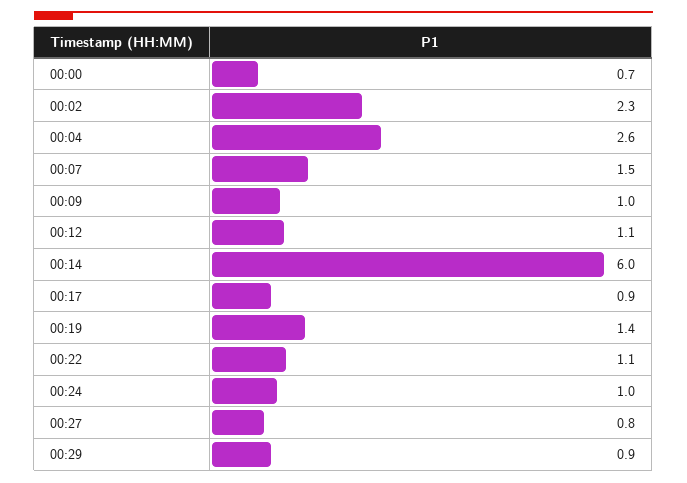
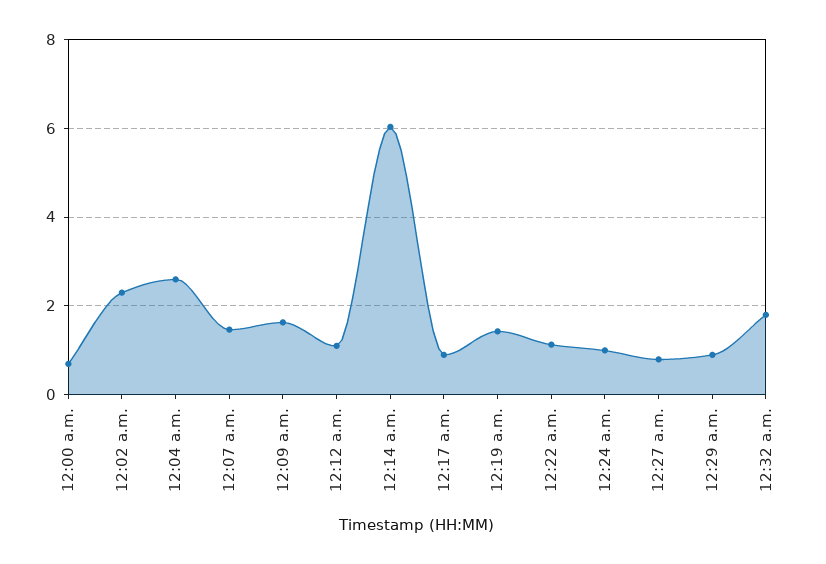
00:09: 1 -> 1.6
12:32 a.m.: none -> 1.8

